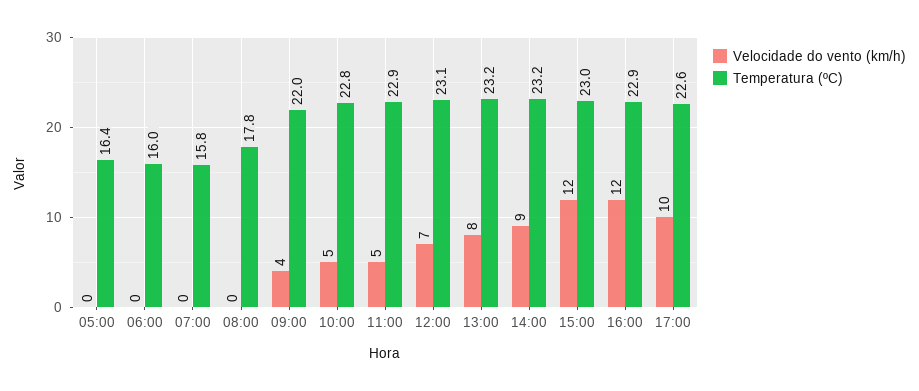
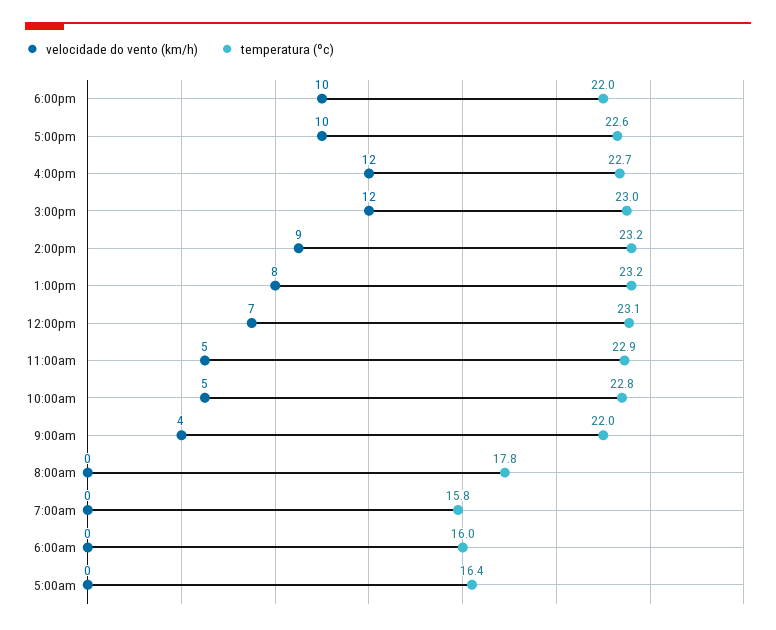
Temperatura (ºC), 16:00: 22.9 -> 22.7
Velocidade do vento (km/h), 6:00pm: none -> 10
Temperatura (ºC), 6:00pm: none -> 22

